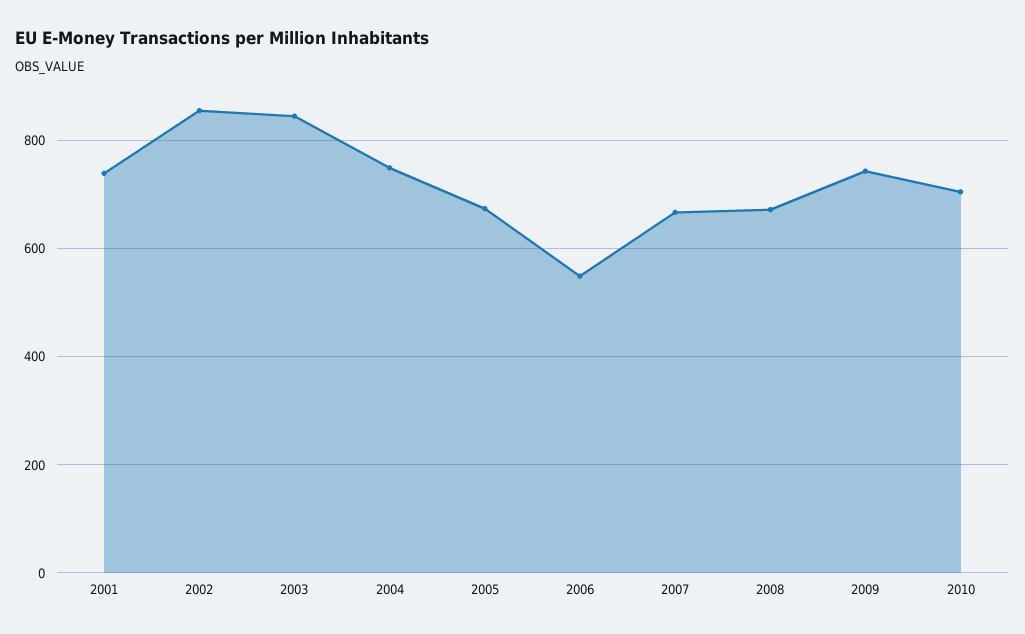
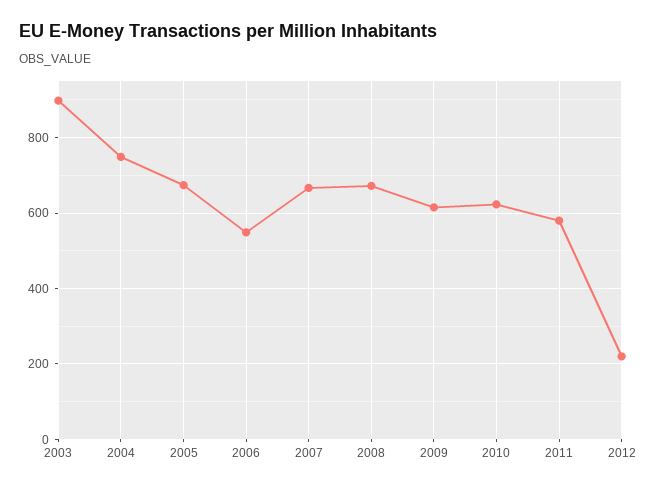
2001: 740 -> none
2002: 860 -> none
2003: 840 -> 900
2009: 740 -> 620
2010: 700 -> 620
2011: none -> 580
2012: none -> 220

